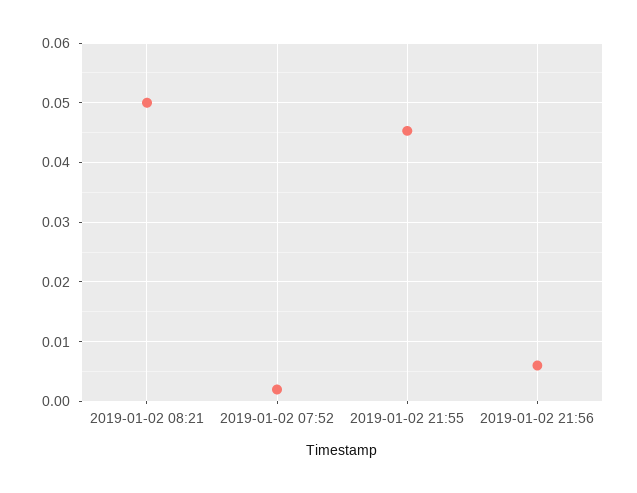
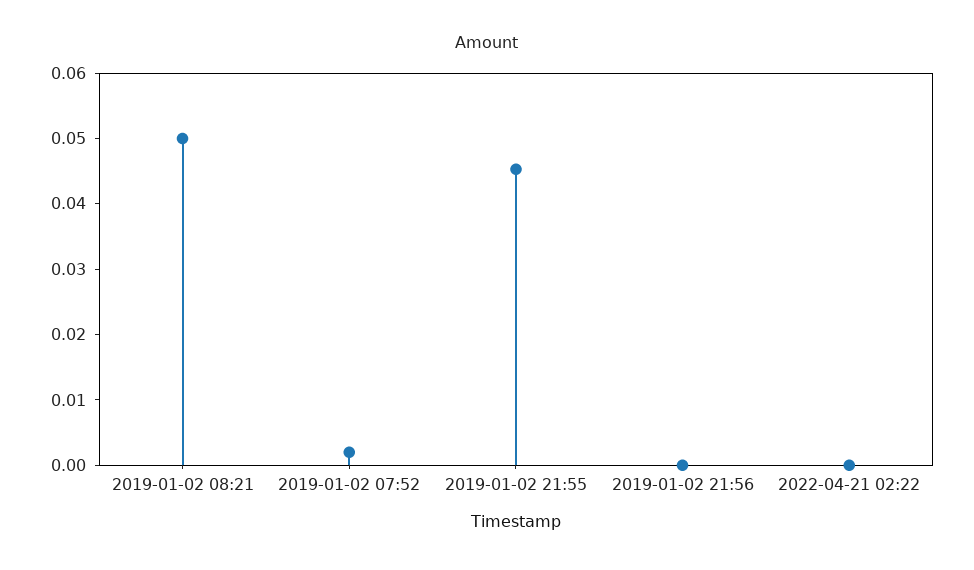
2019-01-02 21:56: 0.006 -> 0
2022-04-21 02:22: none -> 0

